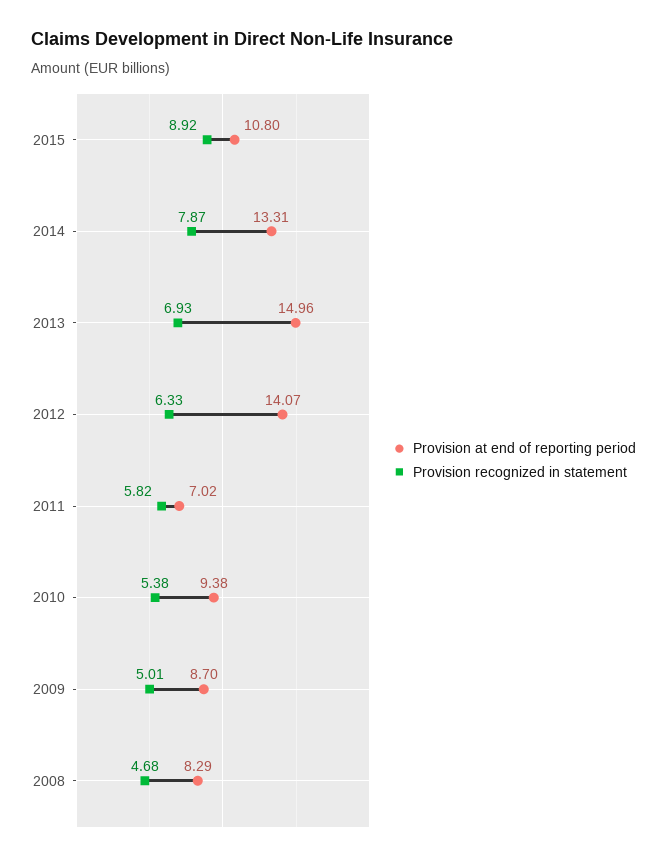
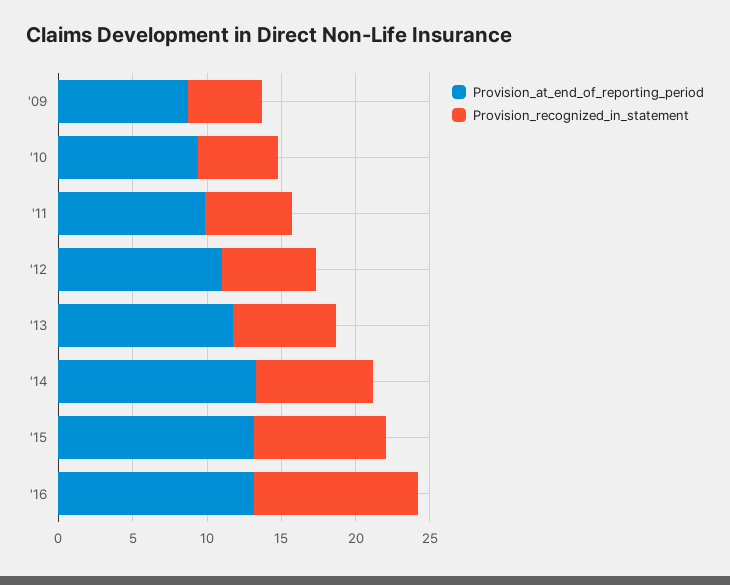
Provision at end of reporting period, 2015: 10.8 -> 13
Provision at end of reporting period, 2013: 14.96 -> 12
Provision at end of reporting period, 2012: 14.07 -> 11
Provision at end of reporting period, 2011: 7.02 -> 10
Provision at end of reporting period, 2008: 8.29 -> none
Provision recognized in statement, 2008: 4.68 -> none
Provision at end of reporting period, '16: none -> 13
Provision recognized in statement, '16: none -> 11

